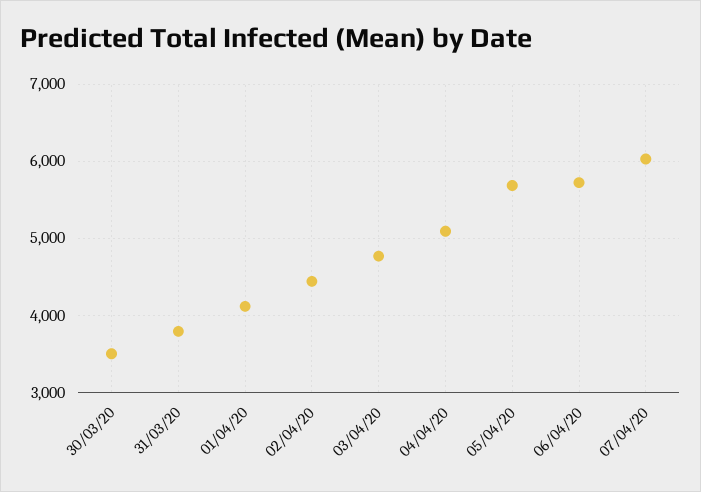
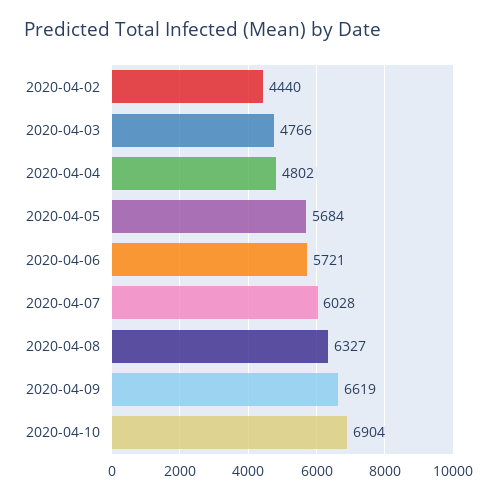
30/03/20: 3500 -> none
31/03/20: 3800 -> none
01/04/20: 4100 -> none
04/04/20: 5100 -> 4802
2020-04-08: none -> 6327
2020-04-09: none -> 6619
2020-04-10: none -> 6904

